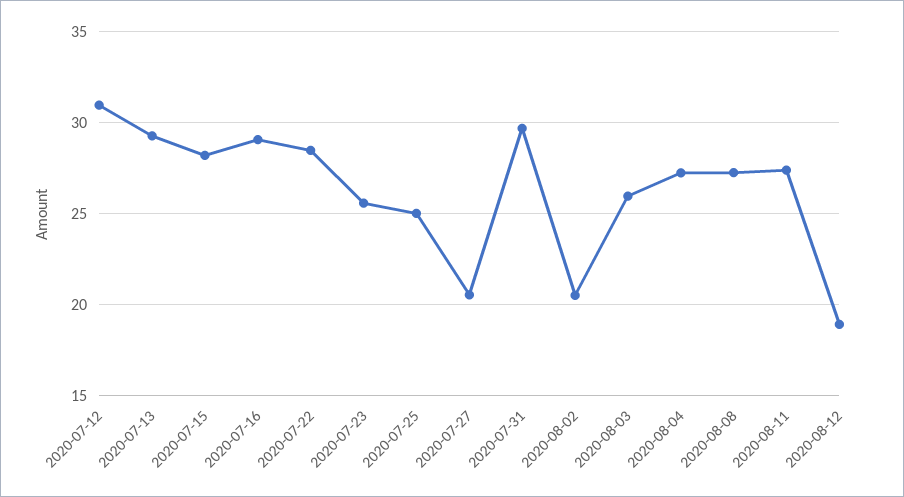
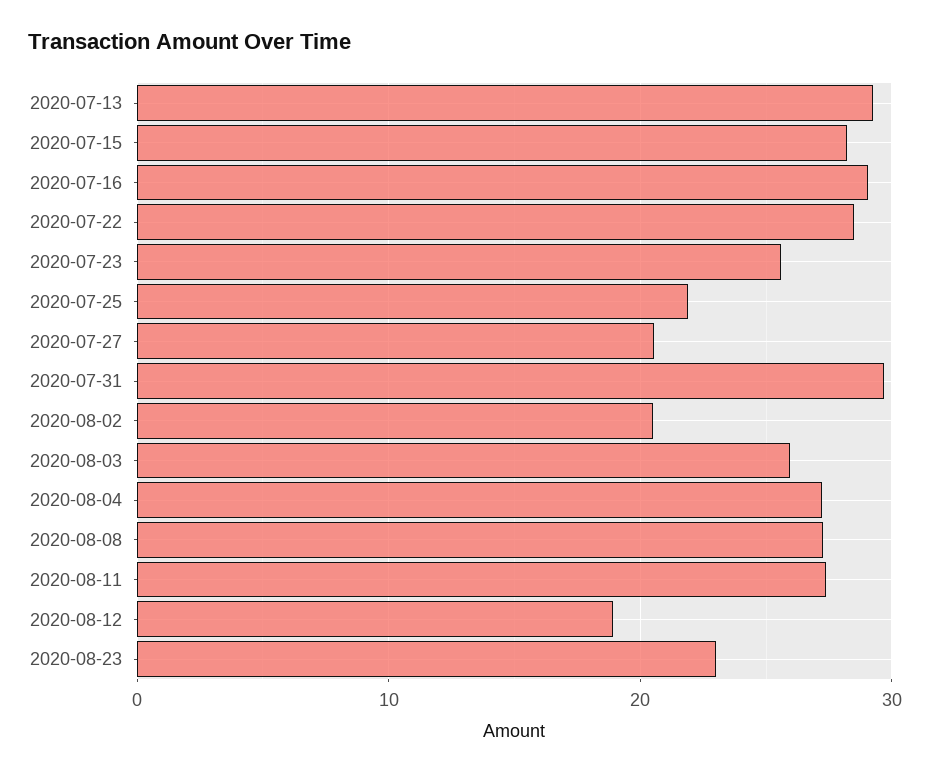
2020-07-12: 31 -> none
2020-07-25: 25 -> 22
2020-08-23: none -> 23

